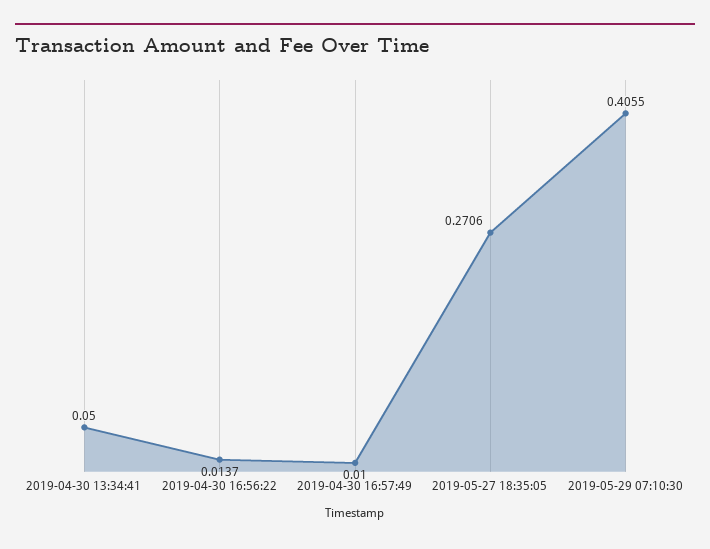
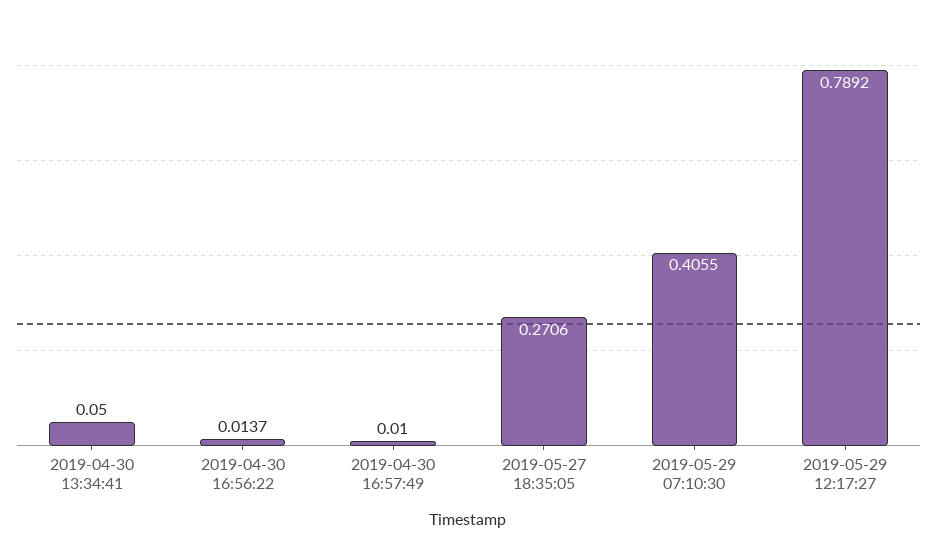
2019-05-29 12:17:27: none -> 0.7892

